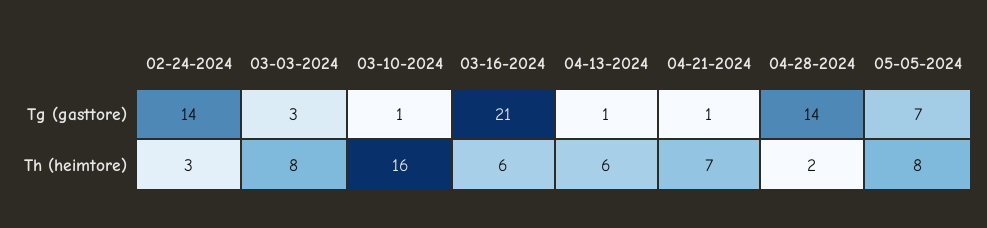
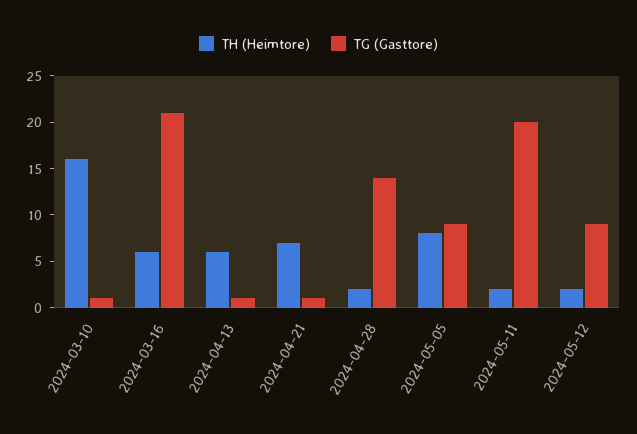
Tg (gasttore), 02-24-2024: 14 -> none
Tg (gasttore), 03-03-2024: 3 -> none
Tg (gasttore), 05-05-2024: 7 -> 9
Th (heimtore), 02-24-2024: 3 -> none
Th (heimtore), 03-03-2024: 8 -> none
Th (heimtore), 2024-05-11: none -> 2
Tg (gasttore), 2024-05-11: none -> 20
Th (heimtore), 2024-05-12: none -> 2
Tg (gasttore), 2024-05-12: none -> 9

